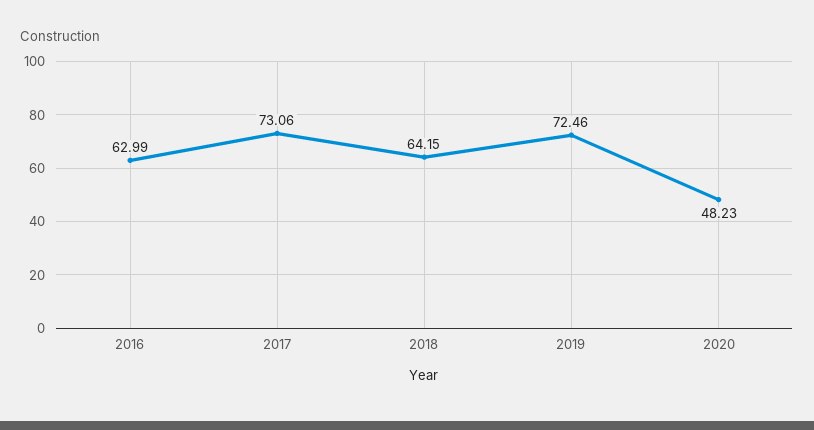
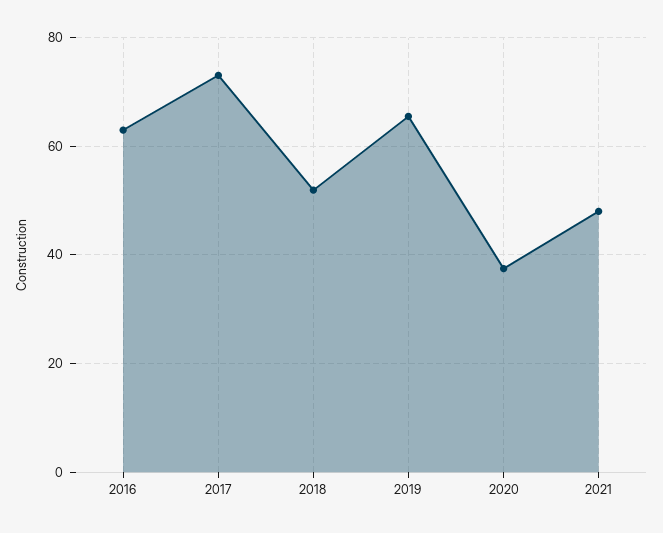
2018: 64.15 -> 52
2019: 72.46 -> 66
2020: 48.23 -> 38
2021: none -> 48

